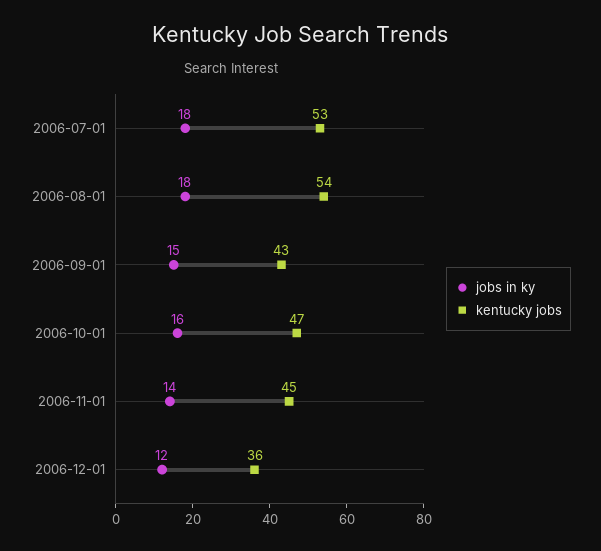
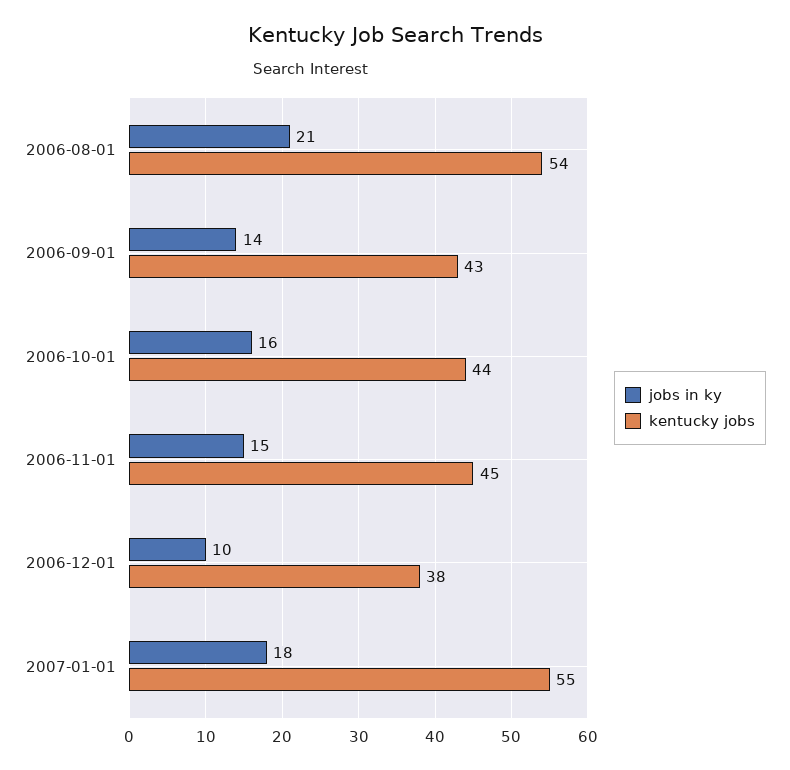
jobs in ky, 2006-07-01: 18 -> none
kentucky jobs, 2006-07-01: 53 -> none
jobs in ky, 2006-08-01: 18 -> 21
jobs in ky, 2006-09-01: 15 -> 14
kentucky jobs, 2006-10-01: 47 -> 44
jobs in ky, 2006-11-01: 14 -> 15
jobs in ky, 2006-12-01: 12 -> 10
kentucky jobs, 2006-12-01: 36 -> 38
jobs in ky, 2007-01-01: none -> 18
kentucky jobs, 2007-01-01: none -> 55

